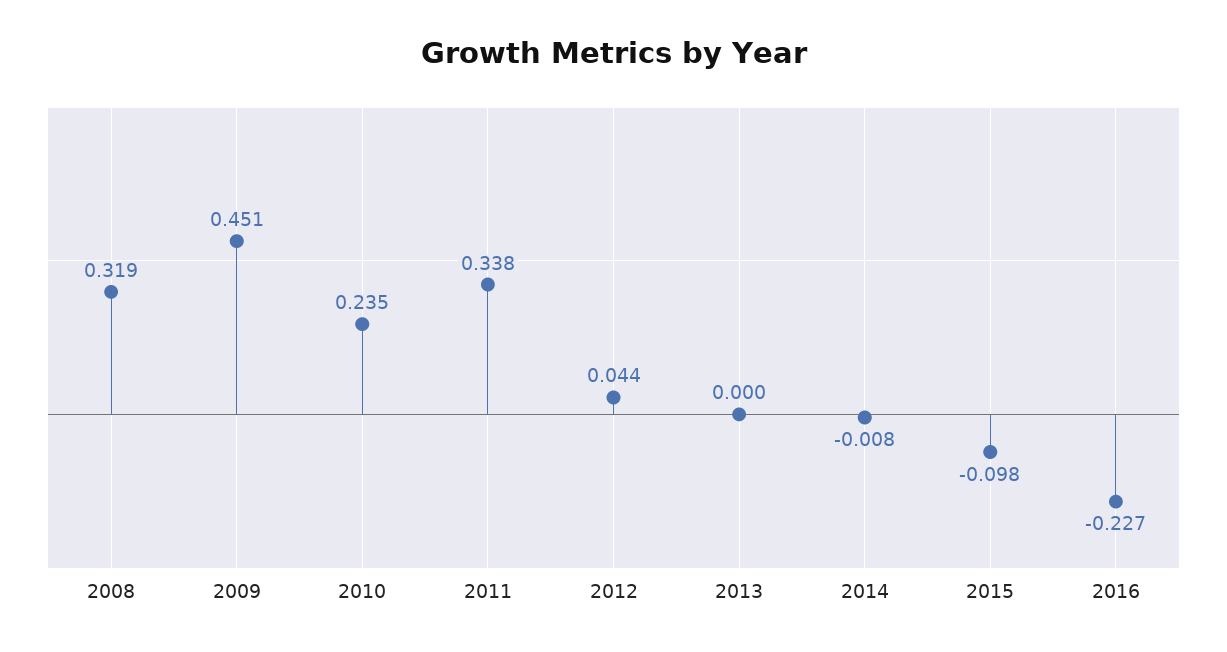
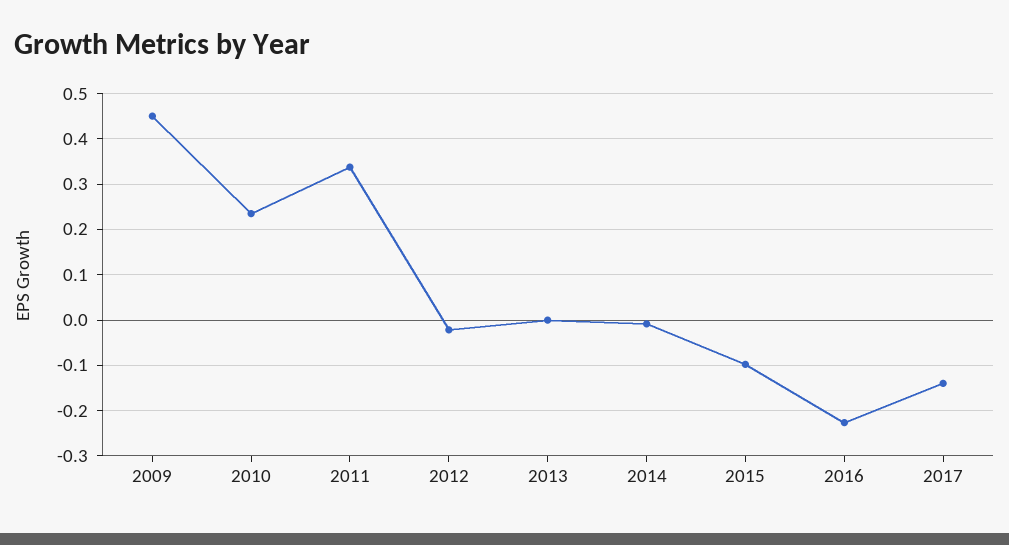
2008: 0.319 -> none
2012: 0.044 -> -0.02
2017: none -> -0.14

